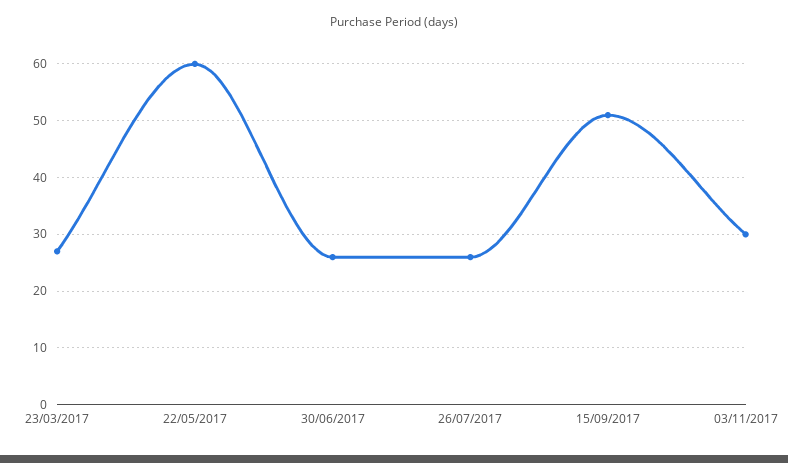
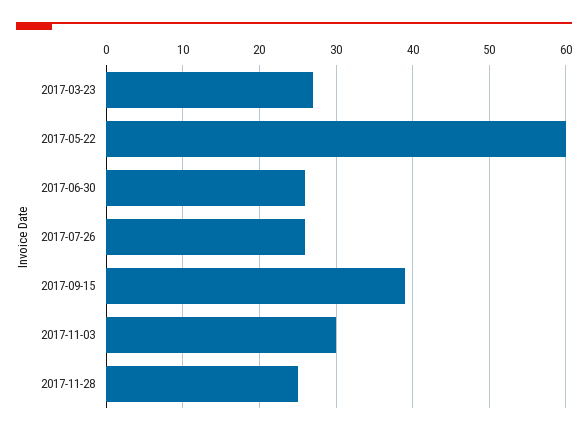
15/09/2017: 50 -> 39
2017-11-28: none -> 25

